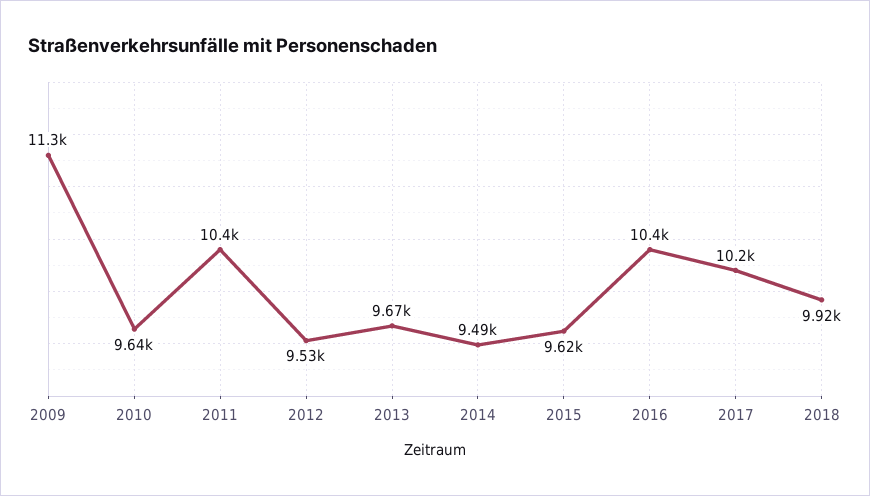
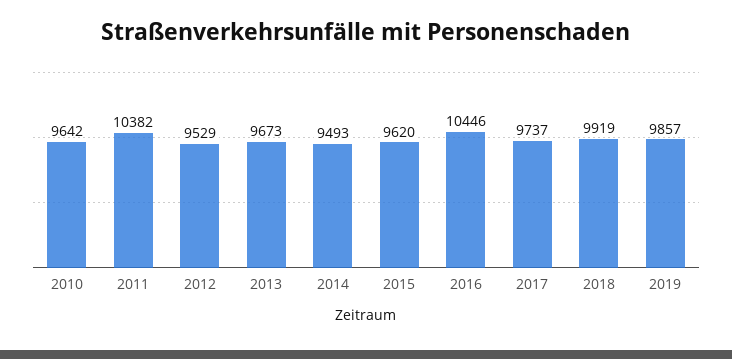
2009: 11300 -> none
2017: 10200 -> 9737
2019: none -> 9857

